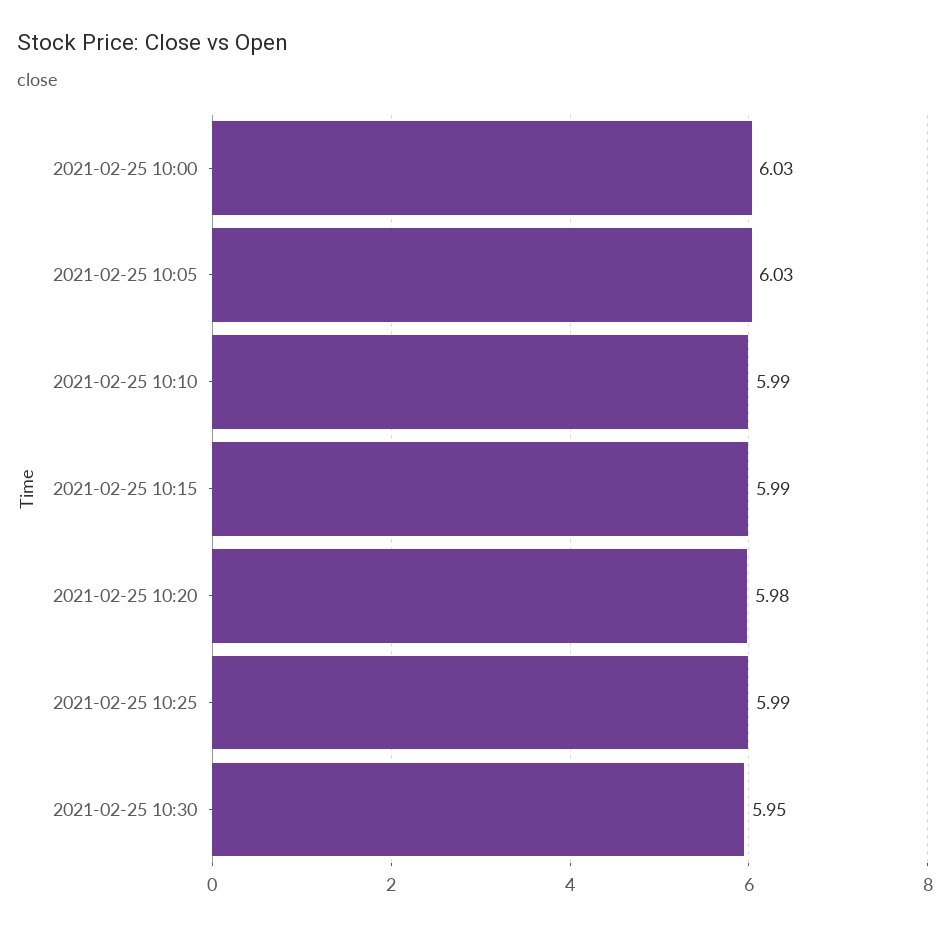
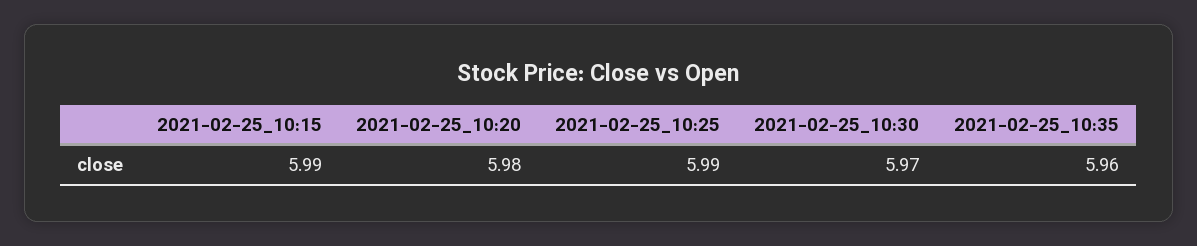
2021-02-25 10:00: 6.03 -> none
2021-02-25 10:05: 6.03 -> none
2021-02-25 10:10: 5.99 -> none
2021-02-25 10:30: 5.95 -> 5.97
2021-02-25_10:35: none -> 5.96

